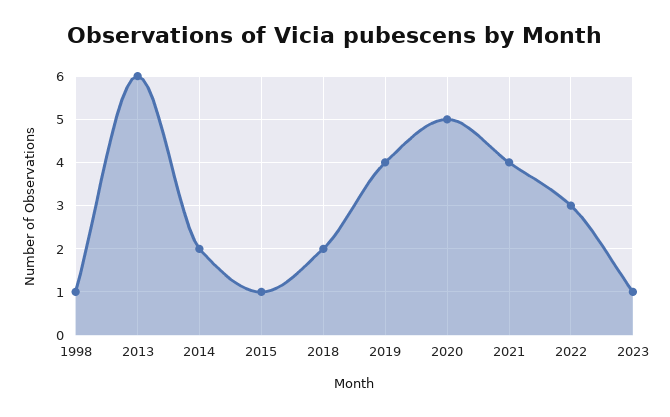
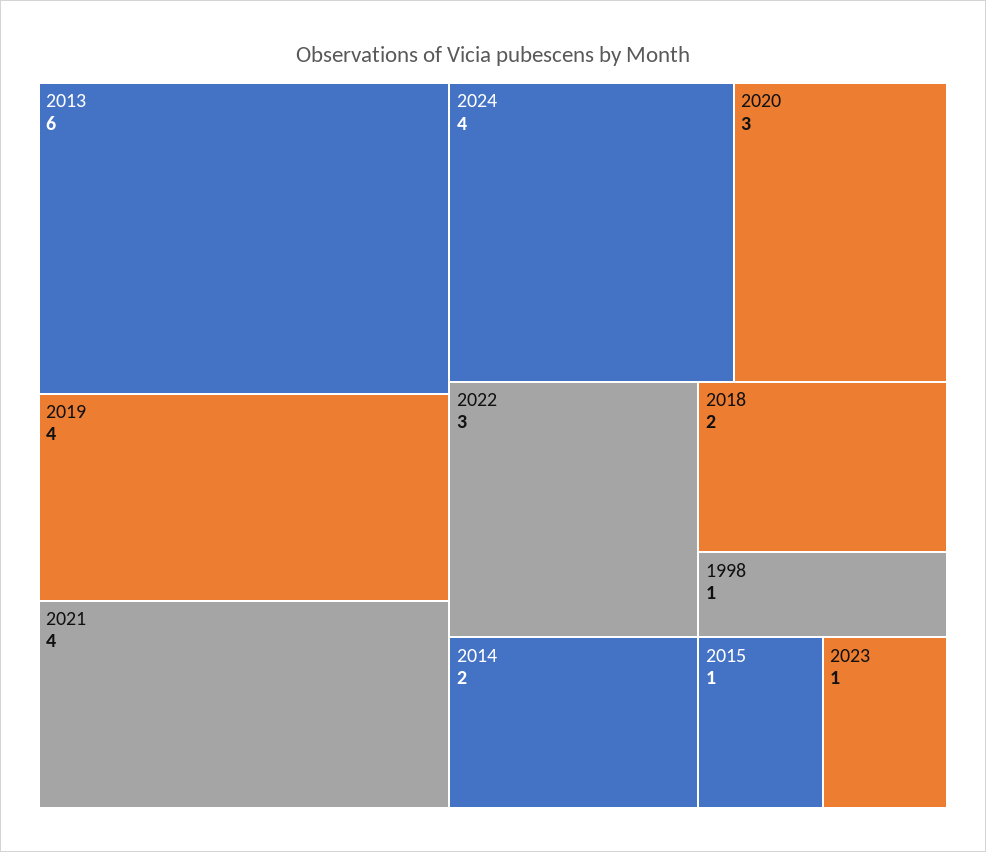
2020: 5 -> 3
2024: none -> 4

